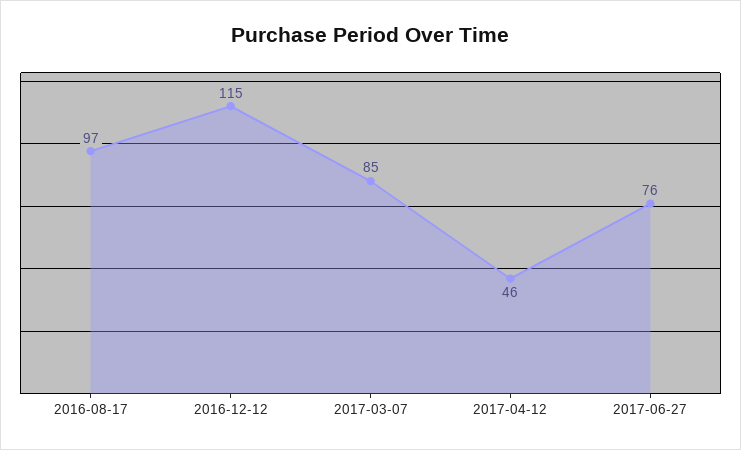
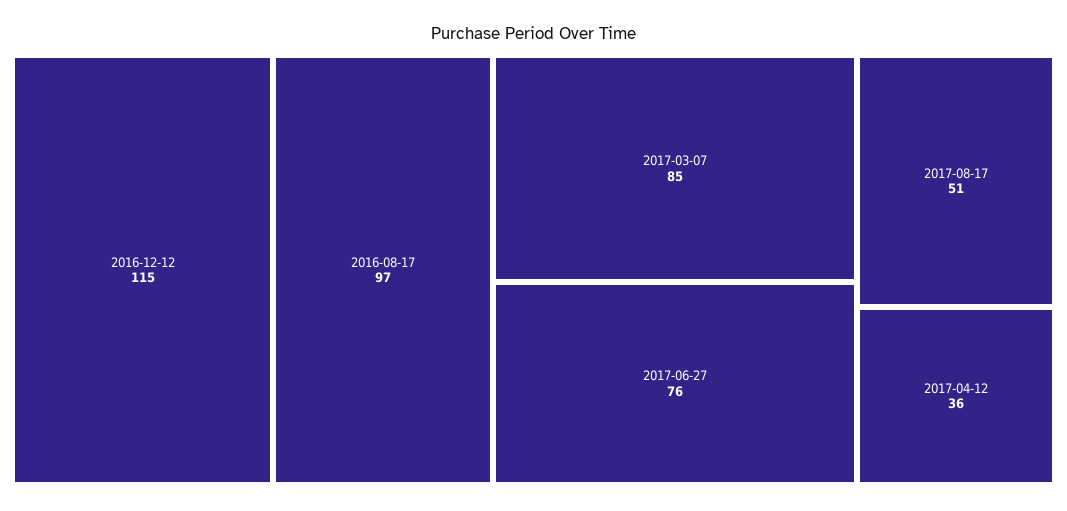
2017-04-12: 46 -> 36
2017-08-17: none -> 51

